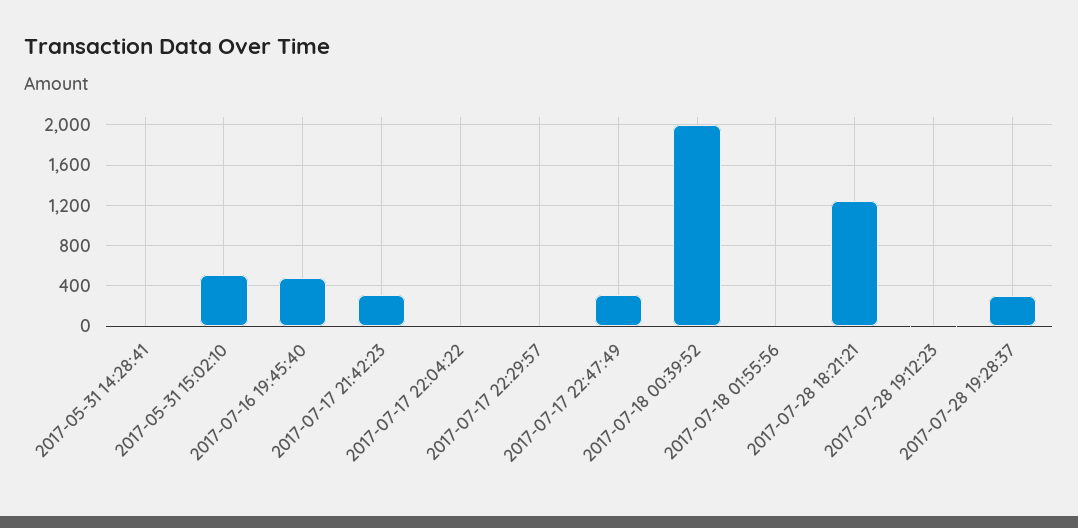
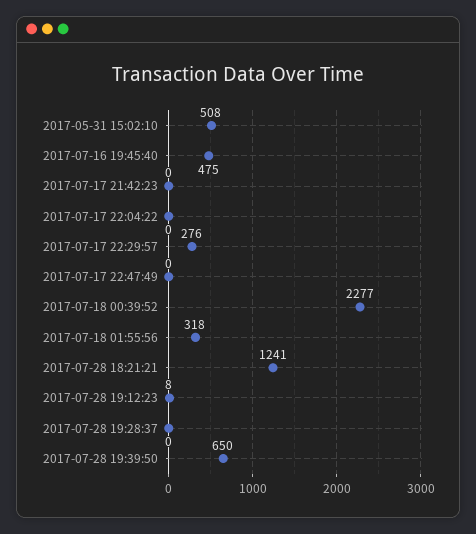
2017-05-31 14:28:41: 0 -> none
2017-07-17 21:42:23: 300 -> 0
2017-07-17 22:29:57: 0 -> 276
2017-07-17 22:47:49: 300 -> 0
2017-07-18 00:39:52: 2000 -> 2277
2017-07-18 01:55:56: 0 -> 318
2017-07-28 19:28:37: 300 -> 0
2017-07-28 19:39:50: none -> 650

